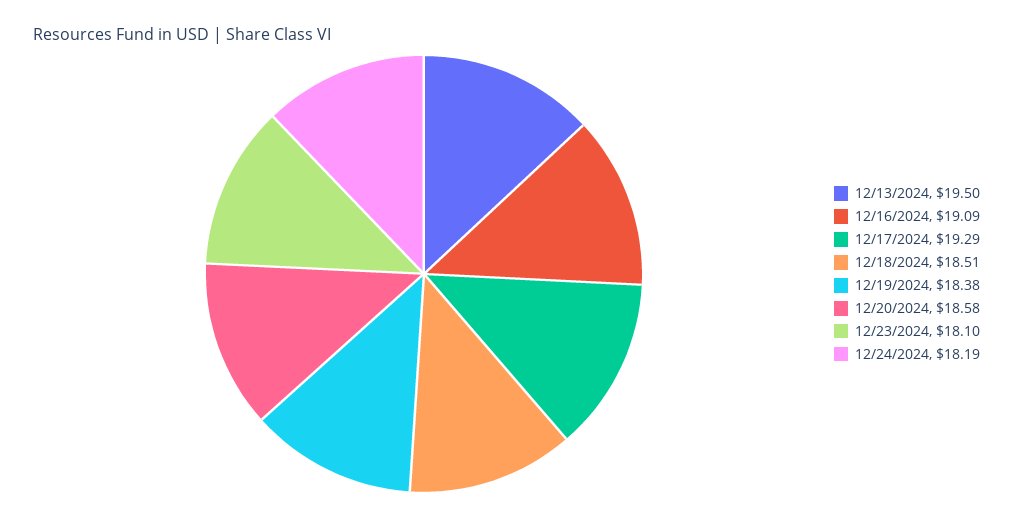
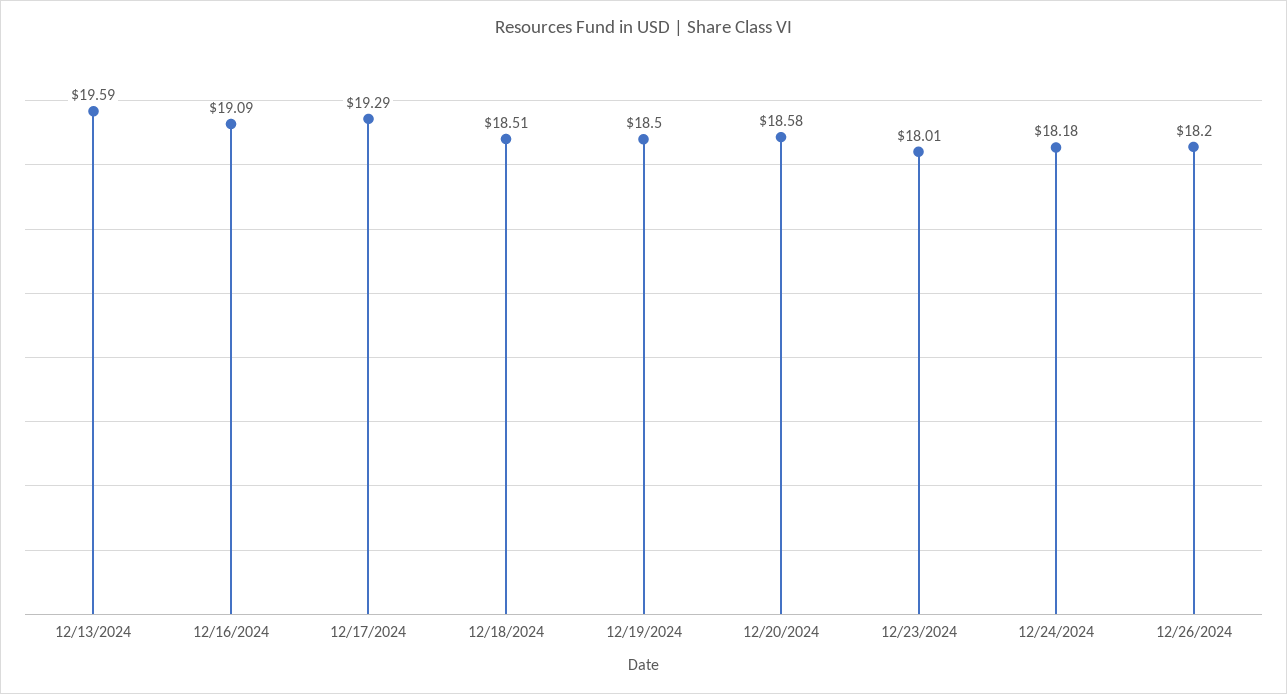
12/13/2024: 19.5 -> 19.59
12/19/2024: 18.38 -> 18.5
12/23/2024: 18.1 -> 18.01
12/24/2024: 18.19 -> 18.18
12/26/2024: none -> 18.2

